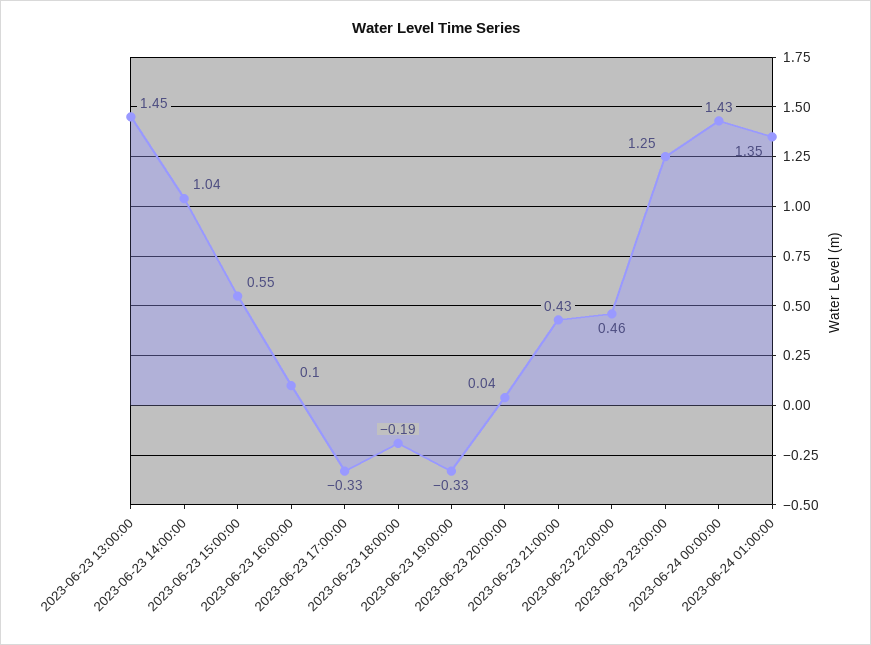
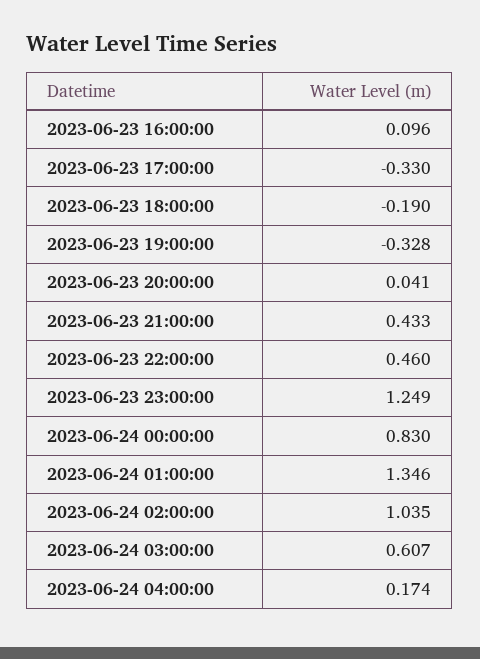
2023-06-23 13:00:00: 1.45 -> none
2023-06-23 14:00:00: 1.04 -> none
2023-06-23 15:00:00: 0.55 -> none
2023-06-24 00:00:00: 1.43 -> 0.83
2023-06-24 02:00:00: none -> 1.035
2023-06-24 03:00:00: none -> 0.607
2023-06-24 04:00:00: none -> 0.174

